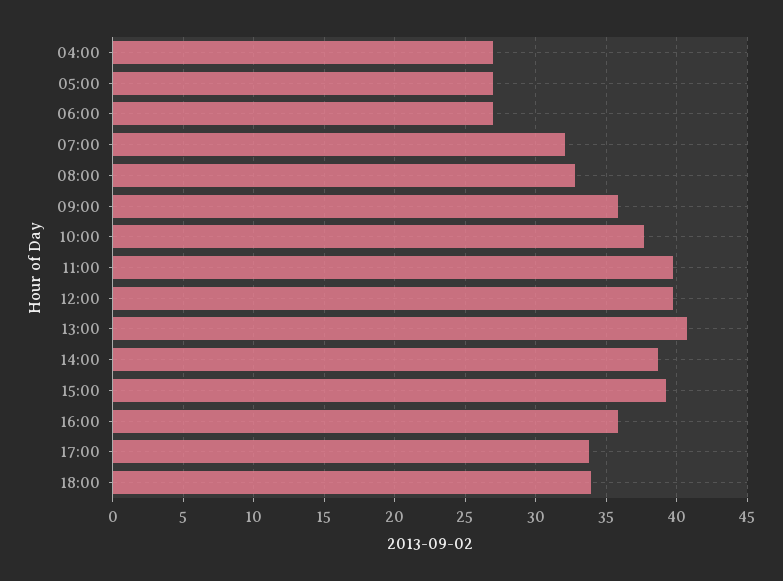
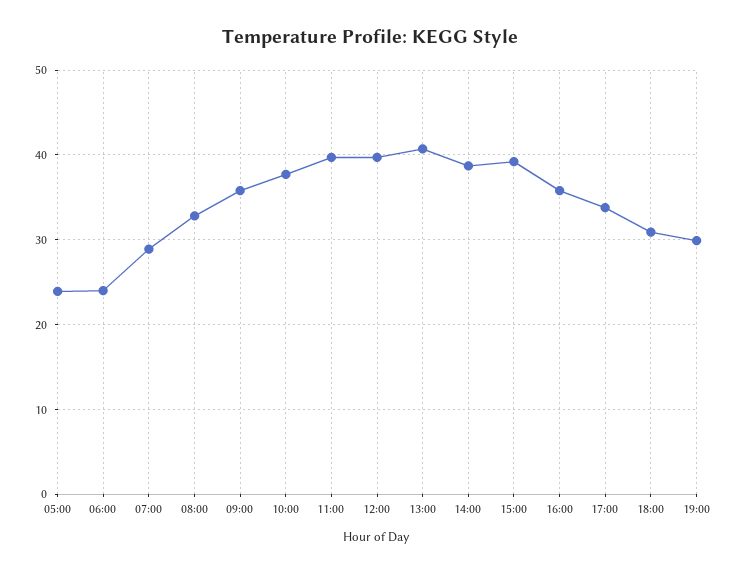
04:00: 27 -> none
05:00: 27 -> 24
06:00: 27 -> 24
07:00: 32 -> 29
18:00: 34 -> 31
19:00: none -> 30

